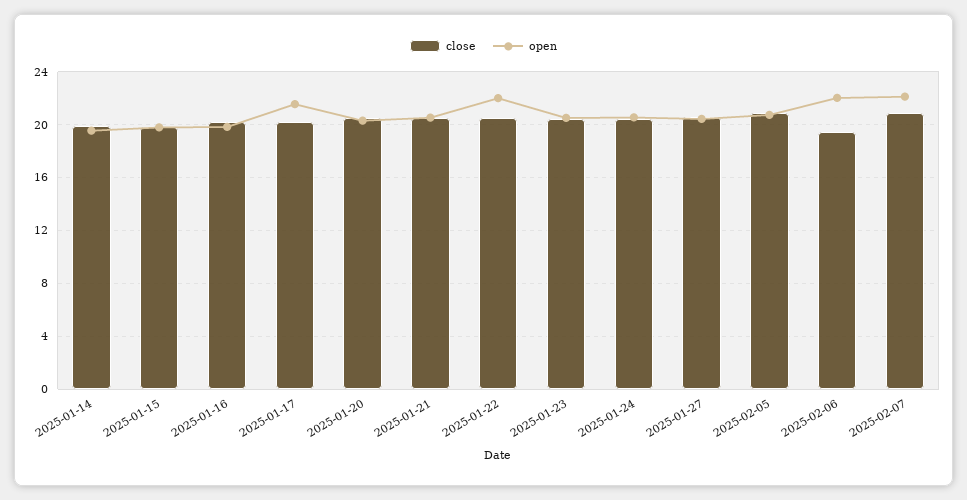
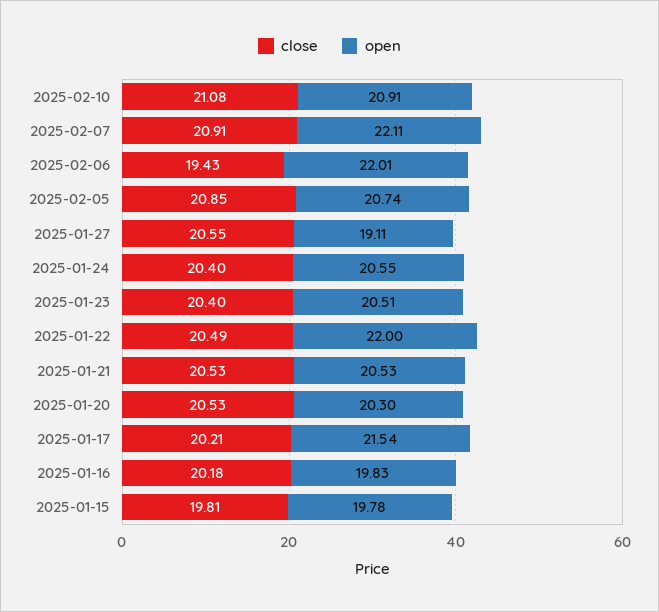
close, 2025-01-14: 20 -> none
open, 2025-01-14: 19.5 -> none
open, 2025-01-27: 20.5 -> 19.11
close, 2025-02-10: none -> 21.08
open, 2025-02-10: none -> 20.91

